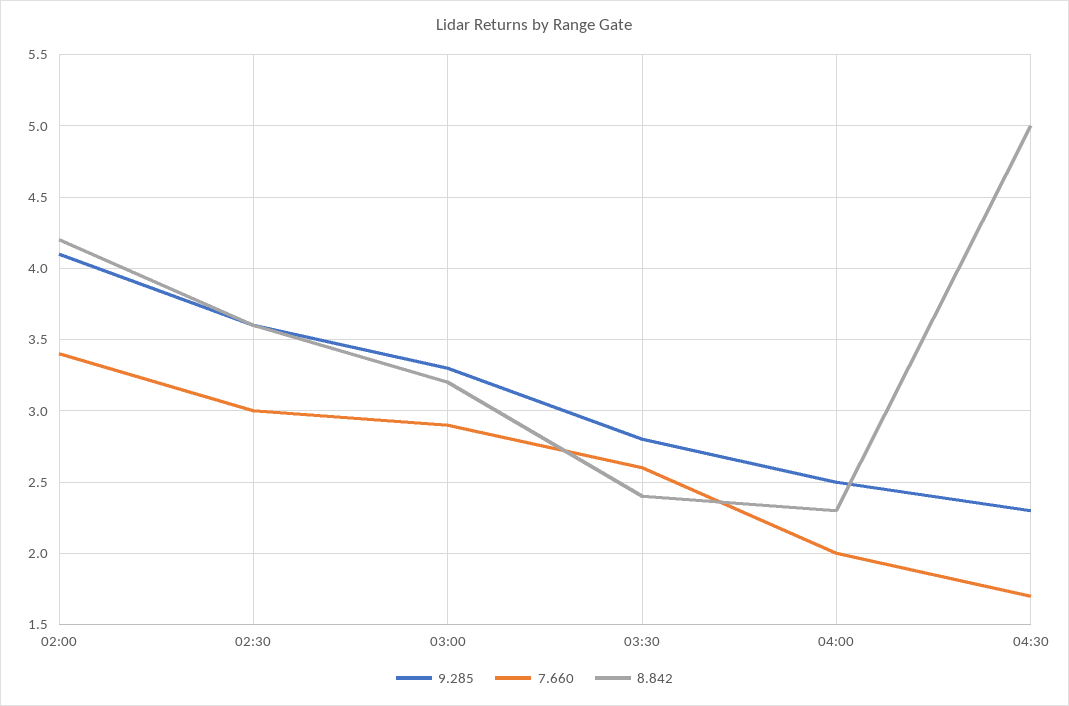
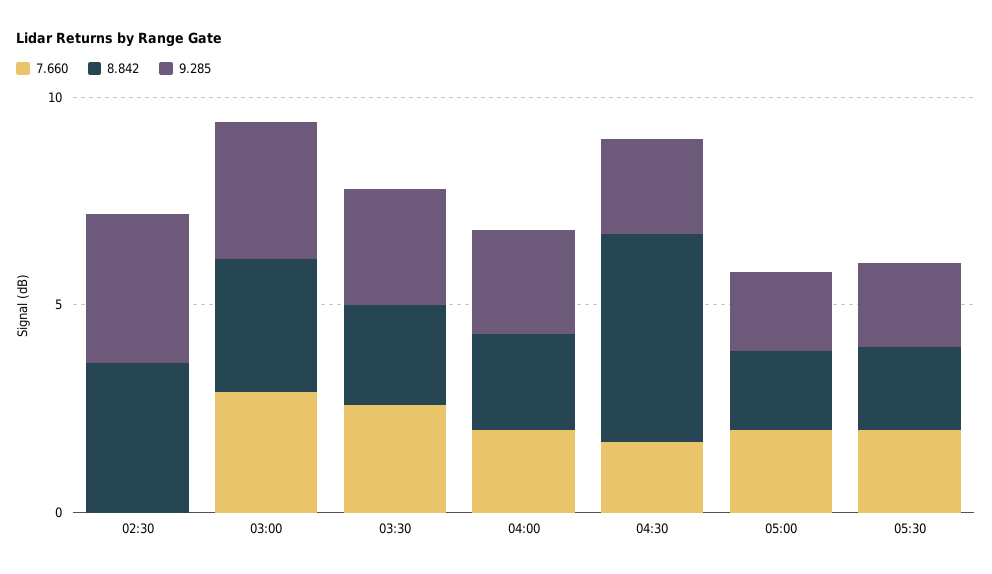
9.285, 02:00: 4.1 -> none
7.660, 02:00: 3.4 -> none
8.842, 02:00: 4.2 -> none
7.660, 02:30: 3 -> 0
7.660, 05:00: none -> 2
8.842, 05:00: none -> 2
9.285, 05:00: none -> 2
7.660, 05:30: none -> 2
8.842, 05:30: none -> 2
9.285, 05:30: none -> 2

